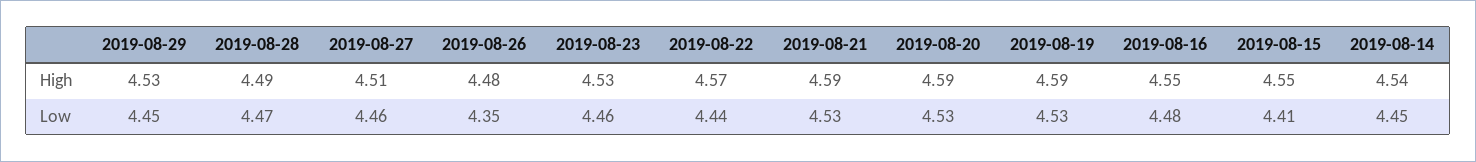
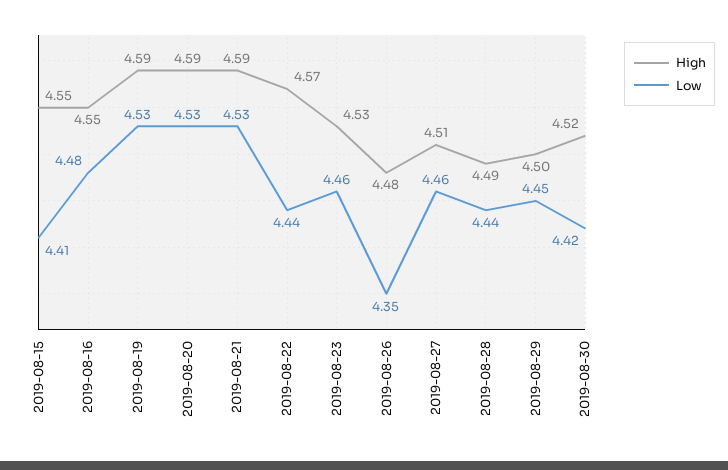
High, 2019-08-29: 4.53 -> 4.5
High, 2019-08-14: 4.54 -> none
Low, 2019-08-28: 4.47 -> 4.44
Low, 2019-08-14: 4.45 -> none
High, 2019-08-30: none -> 4.52
Low, 2019-08-30: none -> 4.42

